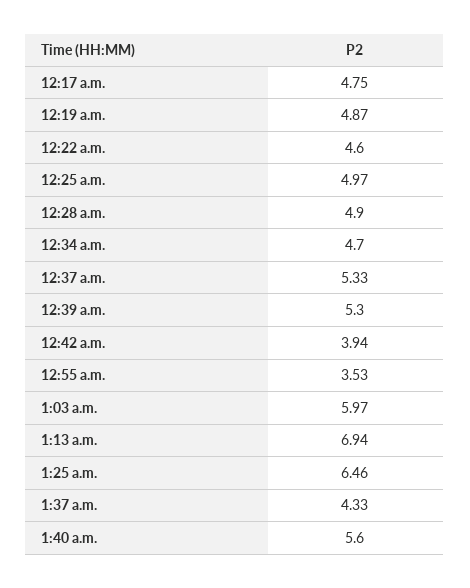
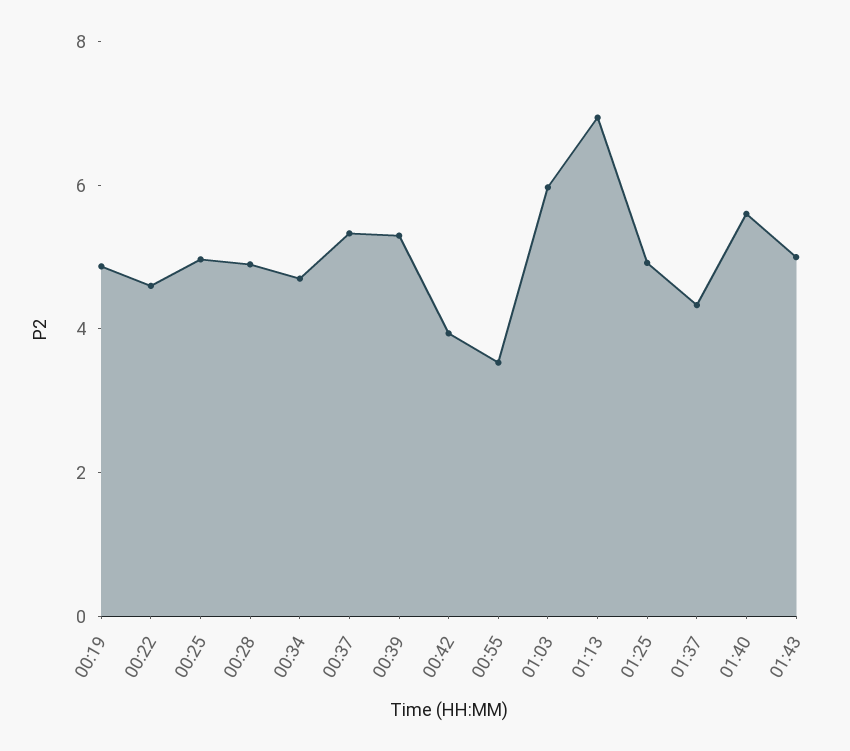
12:17 a.m.: 4.75 -> none
1:25 a.m.: 6.46 -> 5
01:43: none -> 5

